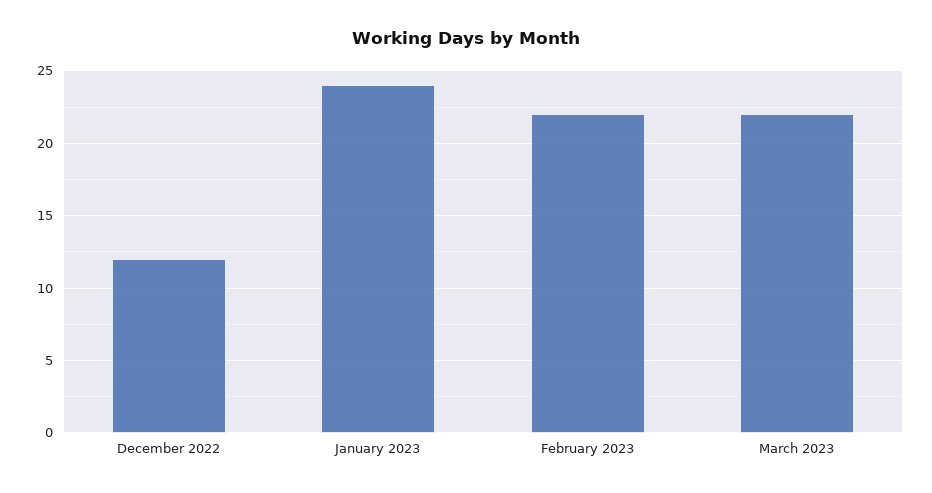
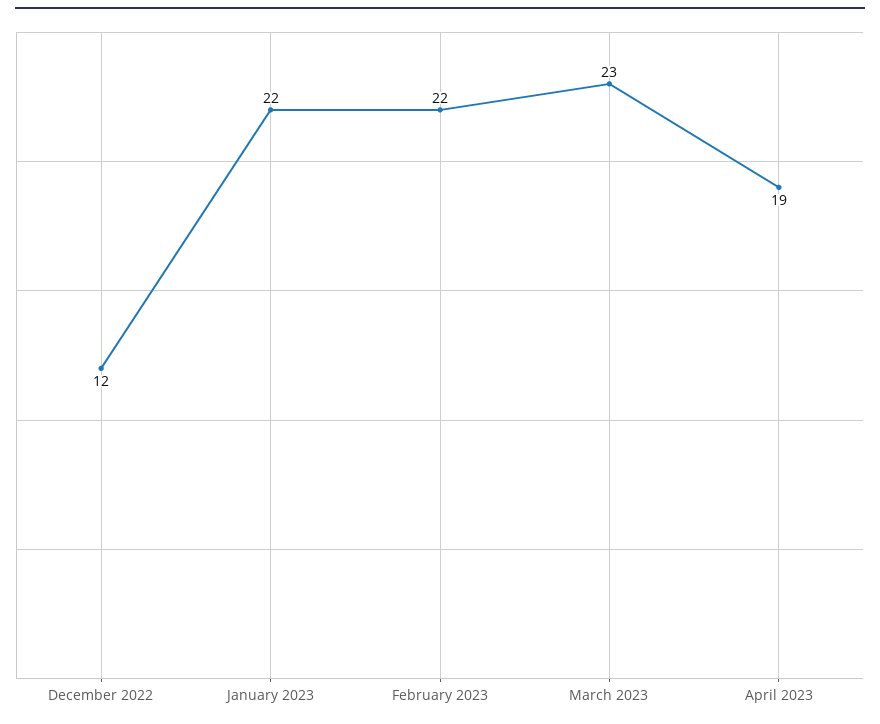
January 2023: 24 -> 22
March 2023: 22 -> 23
April 2023: none -> 19

